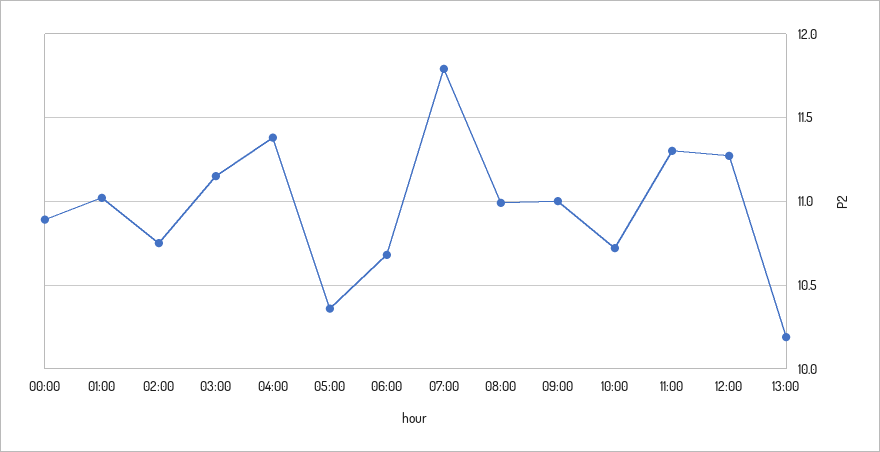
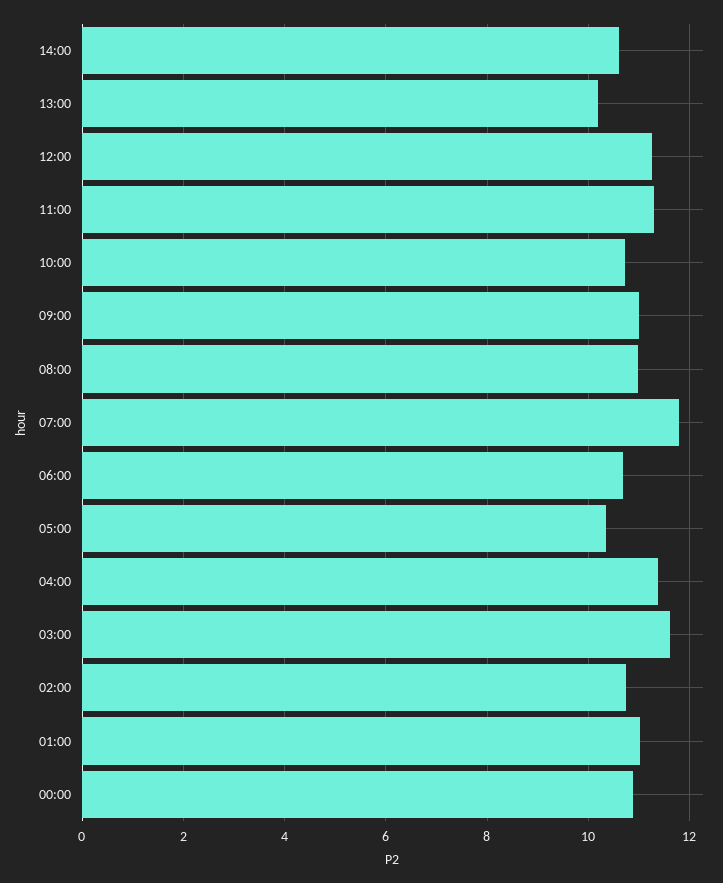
03:00: 11.15 -> 11.6
14:00: none -> 10.6

